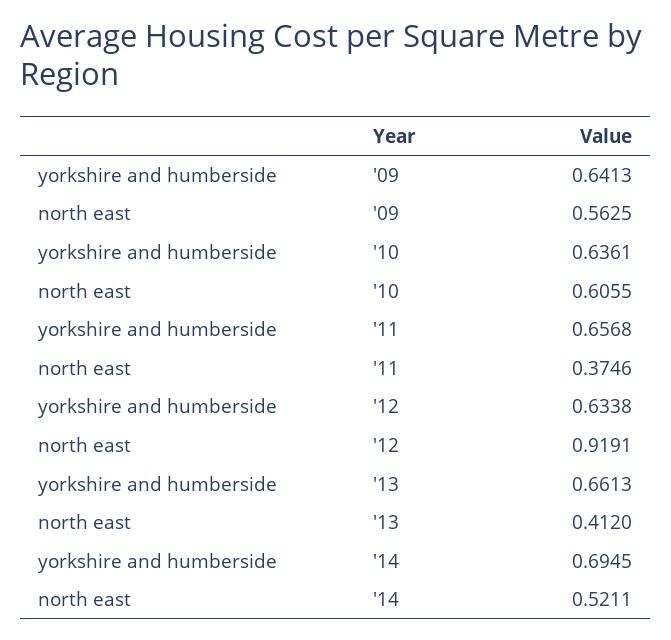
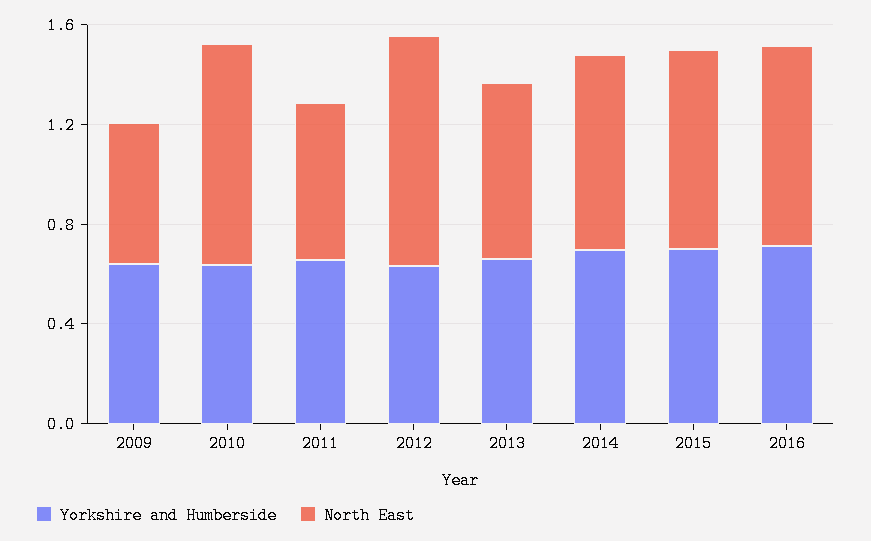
north east, '10: 0.6055 -> 0.9
north east, '11: 0.3746 -> 0.6
north east, '13: 0.412 -> 0.7
north east, '14: 0.5211 -> 0.8
yorkshire and humberside, 2015: none -> 0.7
north east, 2015: none -> 0.8
yorkshire and humberside, 2016: none -> 0.7
north east, 2016: none -> 0.8

